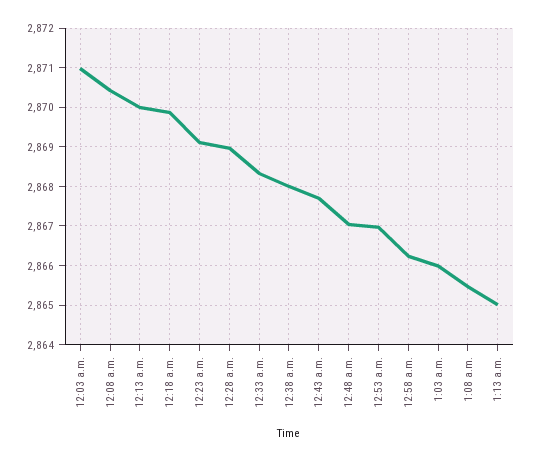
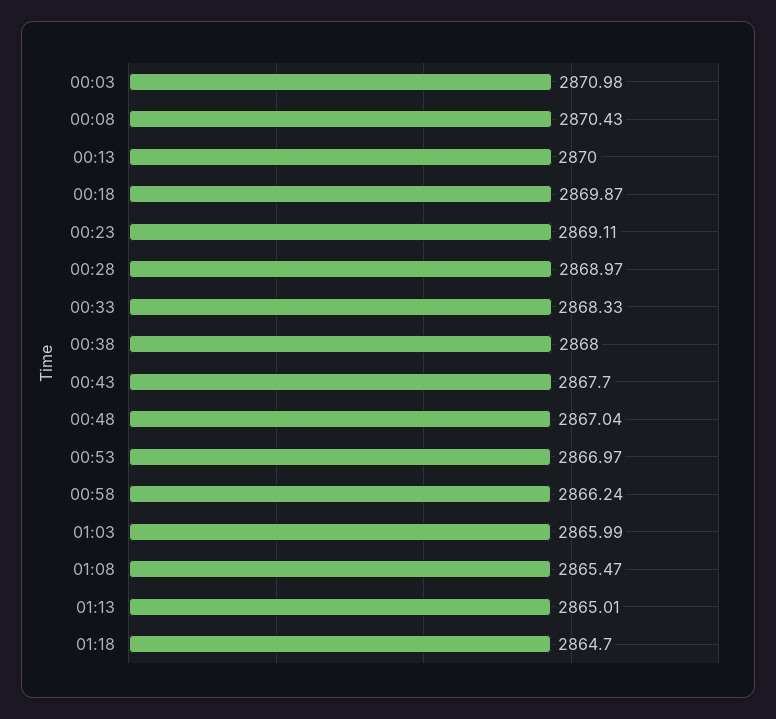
01:18: none -> 2864.7

